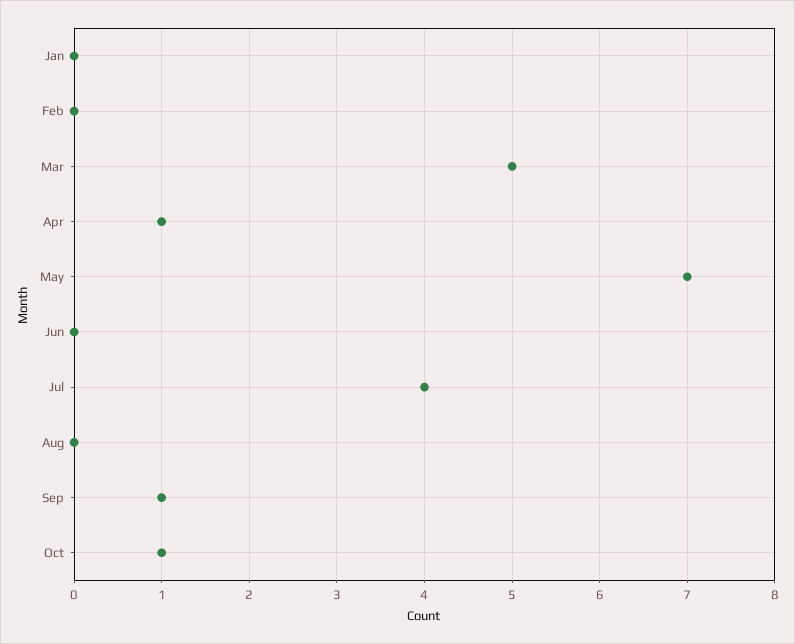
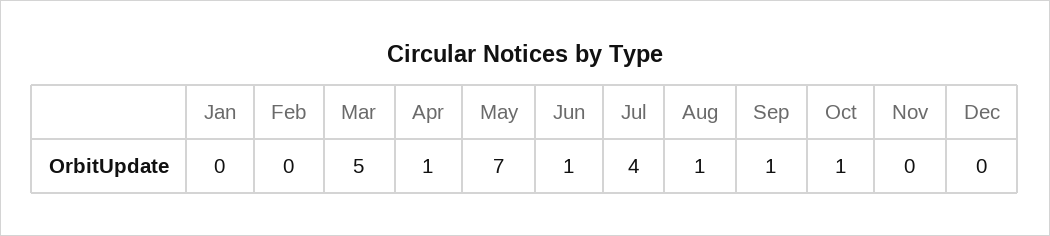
Jun: 0 -> 1
Aug: 0 -> 1
Nov: none -> 0
Dec: none -> 0

